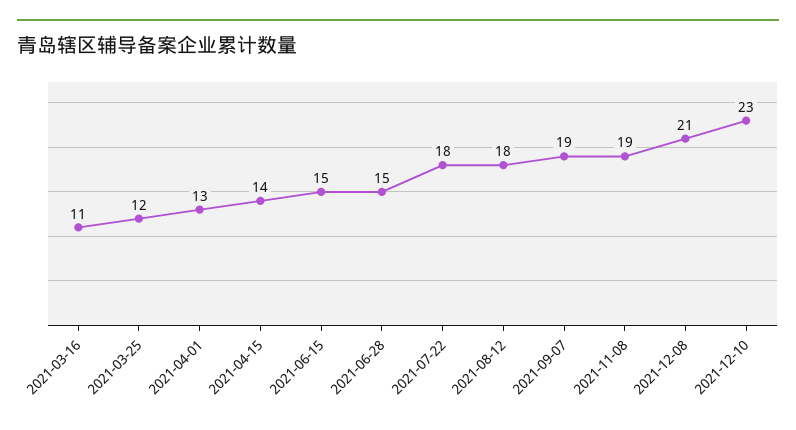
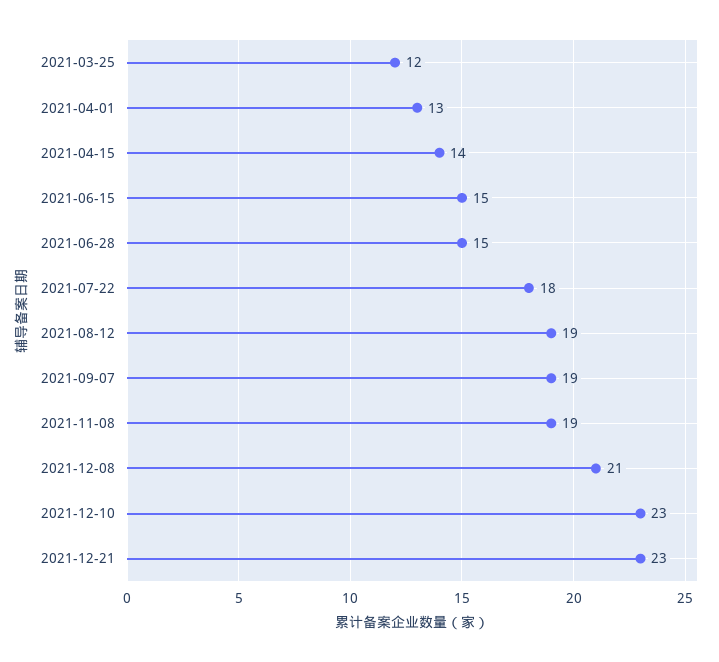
2021-03-16: 11 -> none
2021-08-12: 18 -> 19
2021-12-21: none -> 23

